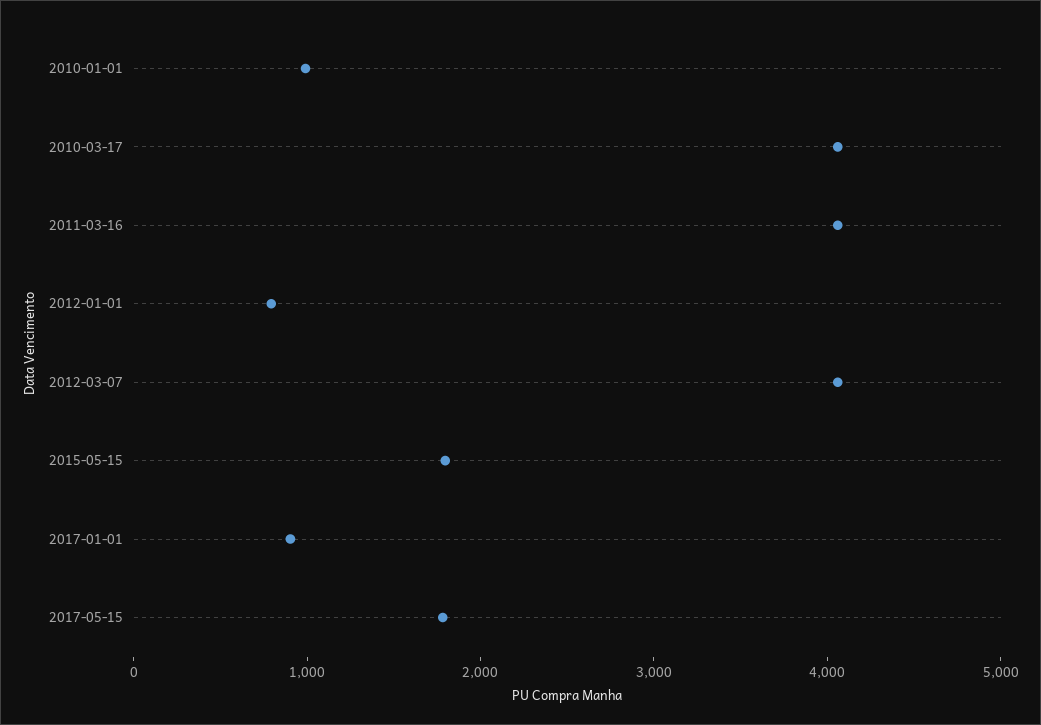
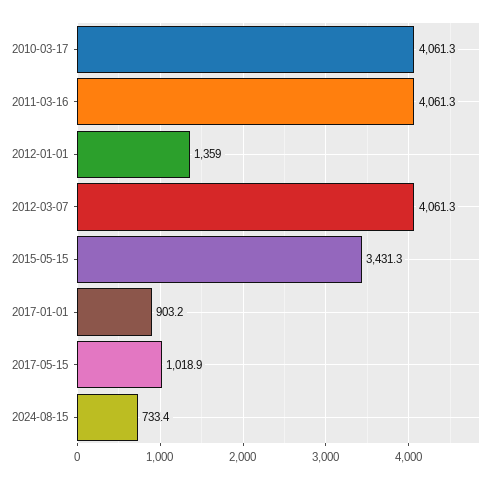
2010-01-01: 1000 -> none
2012-01-01: 800 -> 1359
2015-05-15: 1800 -> 3431.3
2017-05-15: 1800 -> 1018.9
2024-08-15: none -> 733.4

